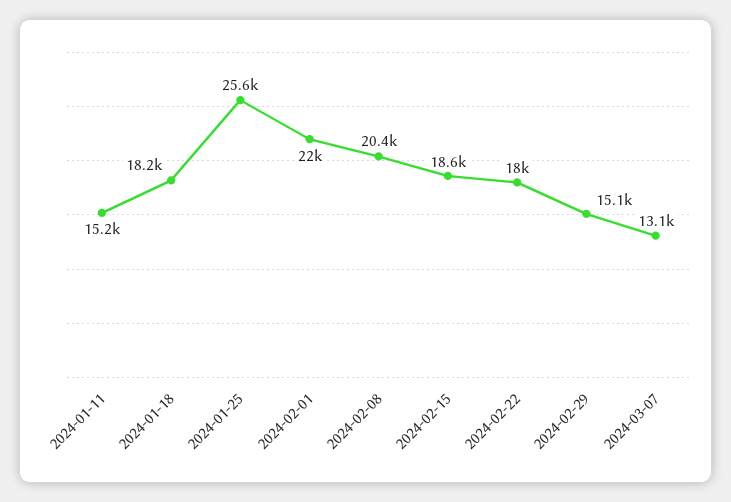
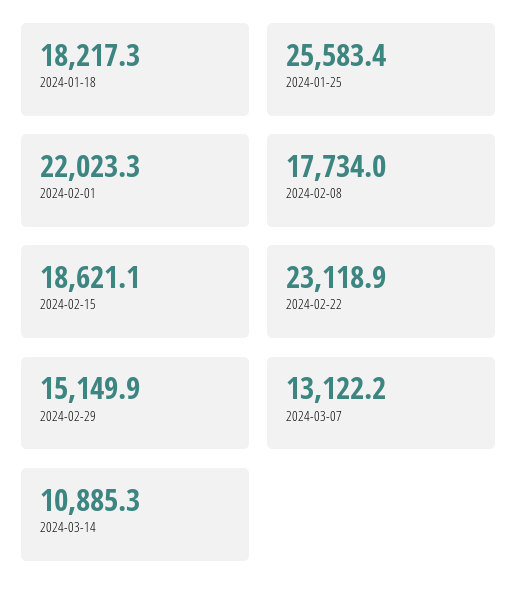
2024-01-11: 15200 -> none
2024-02-08: 20400 -> 17734
2024-02-22: 18000 -> 23118.9
2024-03-14: none -> 10885.3

